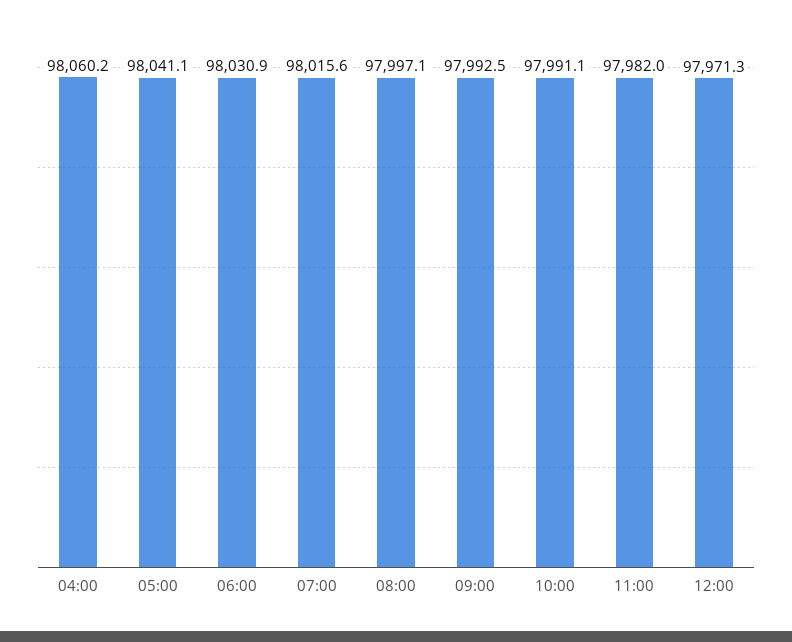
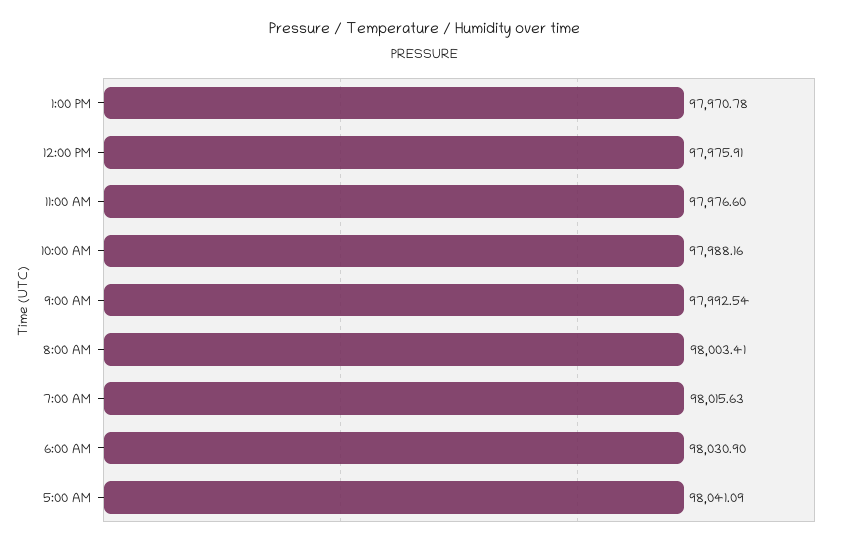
04:00: 98060.2 -> none
08:00: 97997.1 -> 98003.41
10:00: 97991.1 -> 97988.16
11:00: 97982 -> 97976.6
12:00: 97971.3 -> 97975.91
1:00 PM: none -> 97970.78

